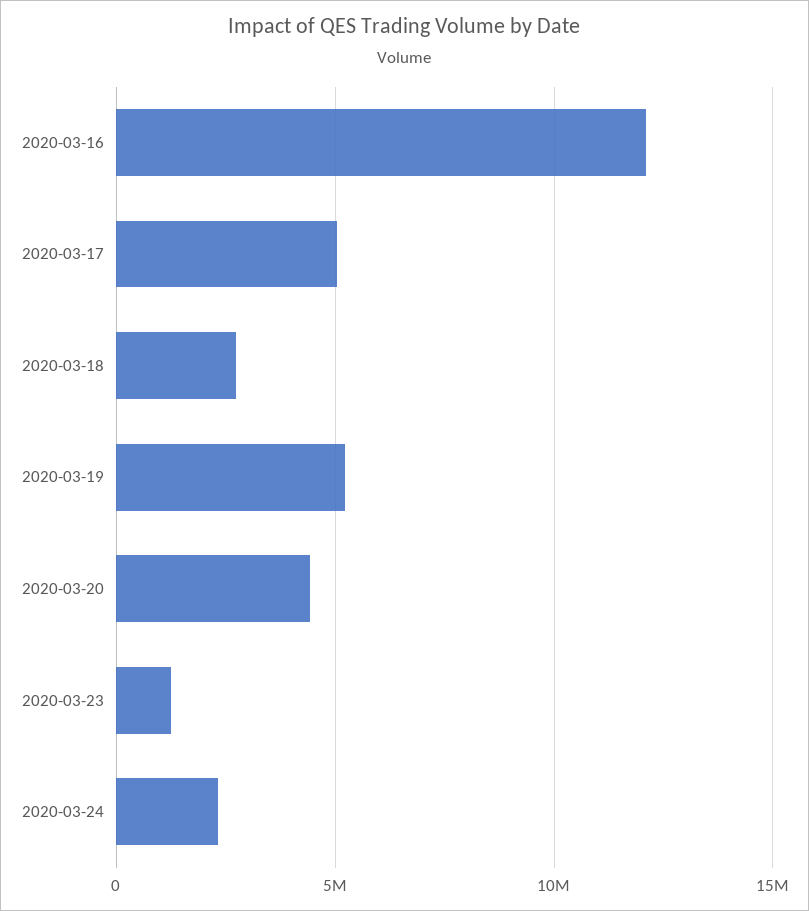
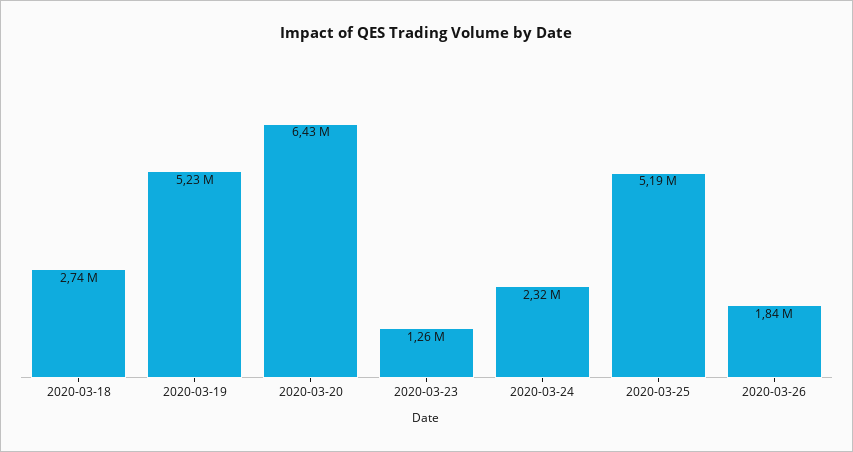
2020-03-16: 12000000 -> none
2020-03-17: 5000000 -> none
2020-03-20: 4500000 -> 6430000
2020-03-25: none -> 5190000
2020-03-26: none -> 1840000

